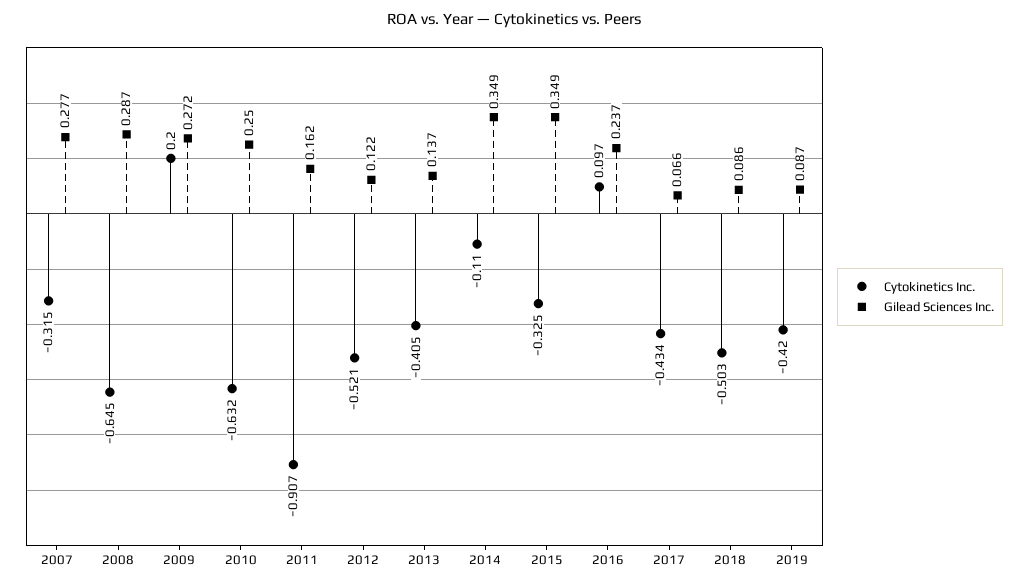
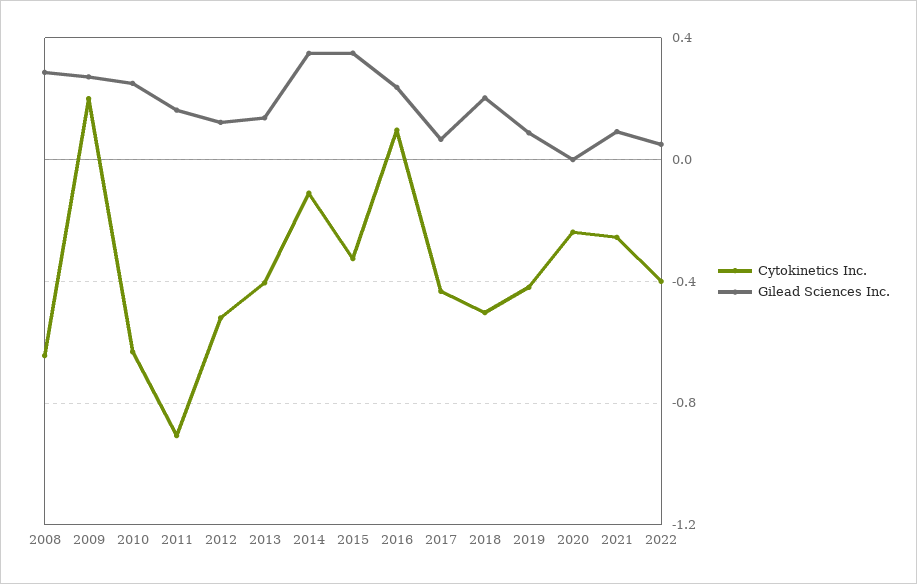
Cytokinetics Inc., 2007: -0.315 -> none
Gilead Sciences Inc., 2007: 0.277 -> none
Gilead Sciences Inc., 2018: 0.086 -> 0.2
Cytokinetics Inc., 2020: none -> -0.25
Gilead Sciences Inc., 2020: none -> 0
Cytokinetics Inc., 2021: none -> -0.25
Gilead Sciences Inc., 2021: none -> 0.1
Cytokinetics Inc., 2022: none -> -0.4
Gilead Sciences Inc., 2022: none -> 0.05

